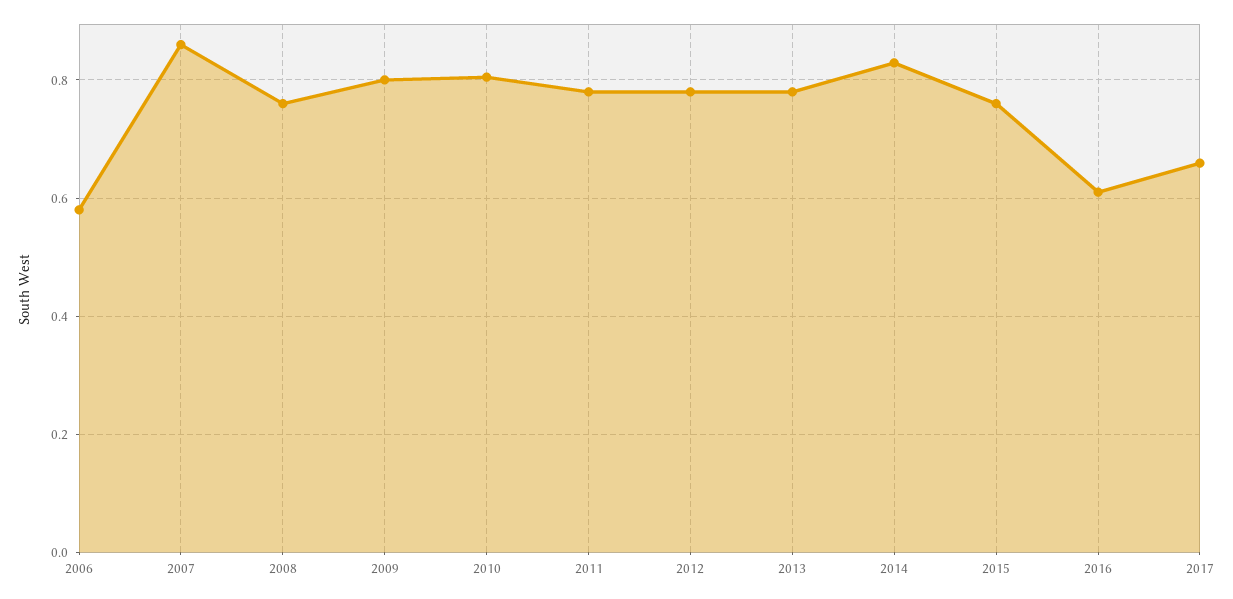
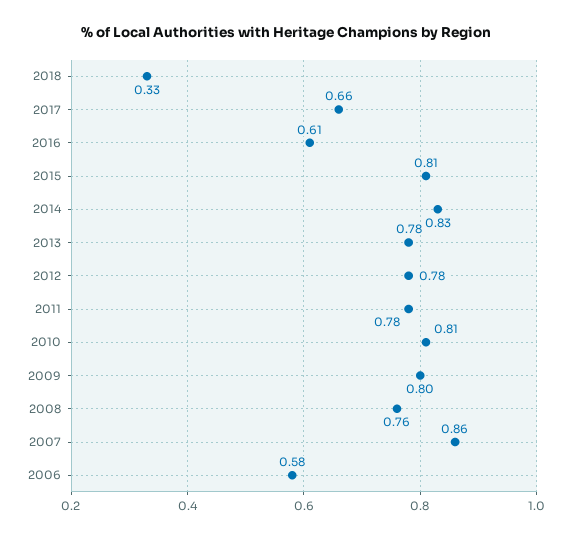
2015: 0.76 -> 0.81
2018: none -> 0.33

